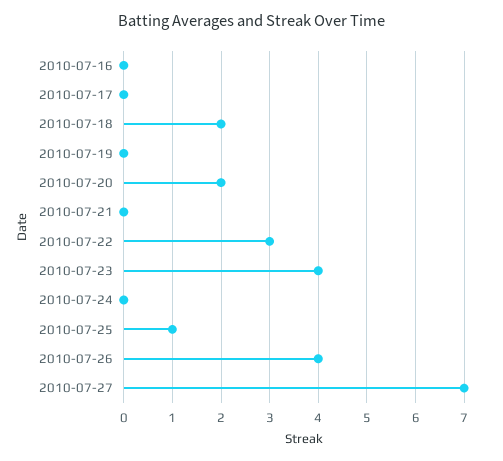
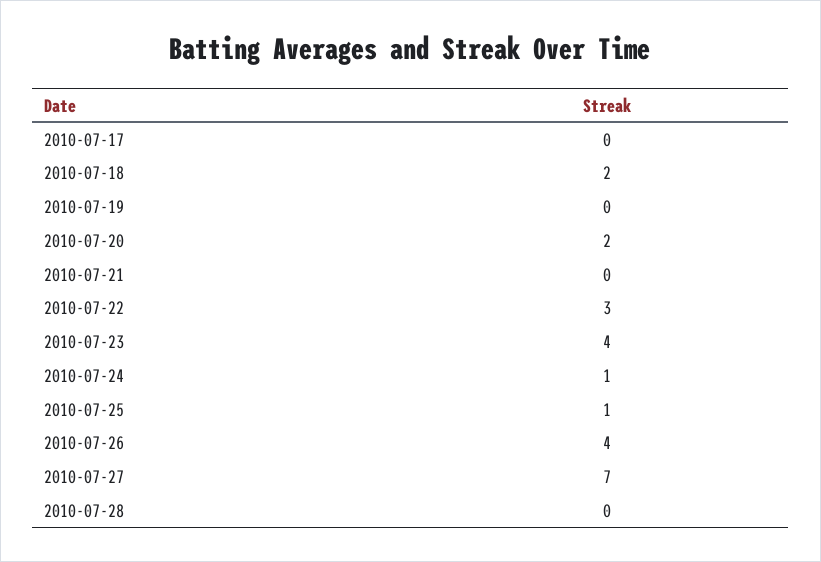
2010-07-16: 0 -> none
2010-07-24: 0 -> 1
2010-07-28: none -> 0

